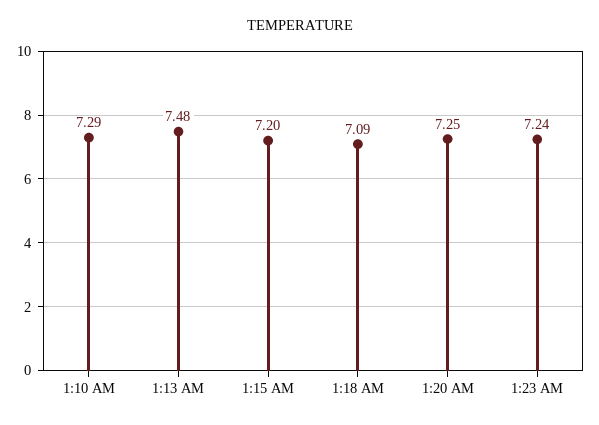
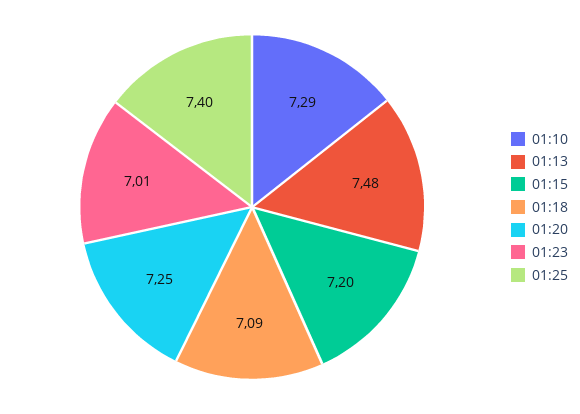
1:23 AM: 7.24 -> 7.01
01:25: none -> 7.4

